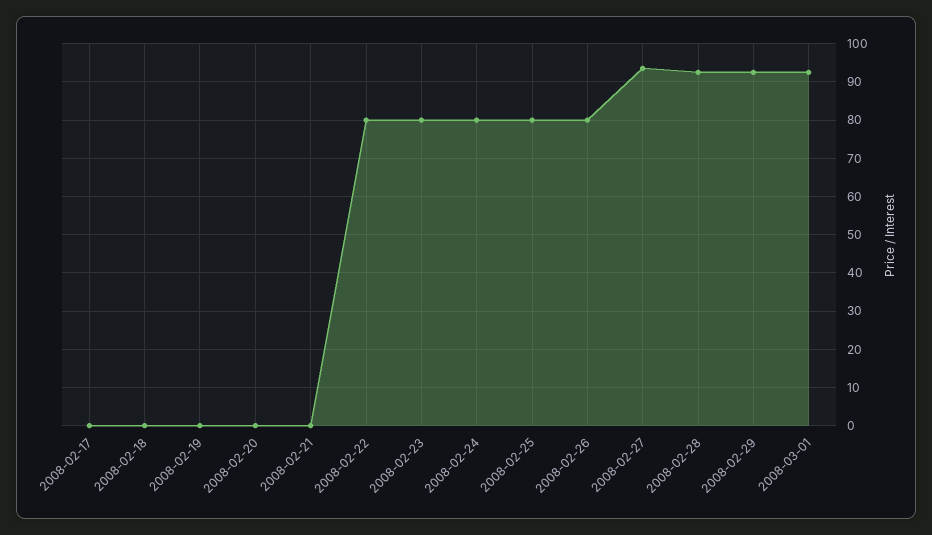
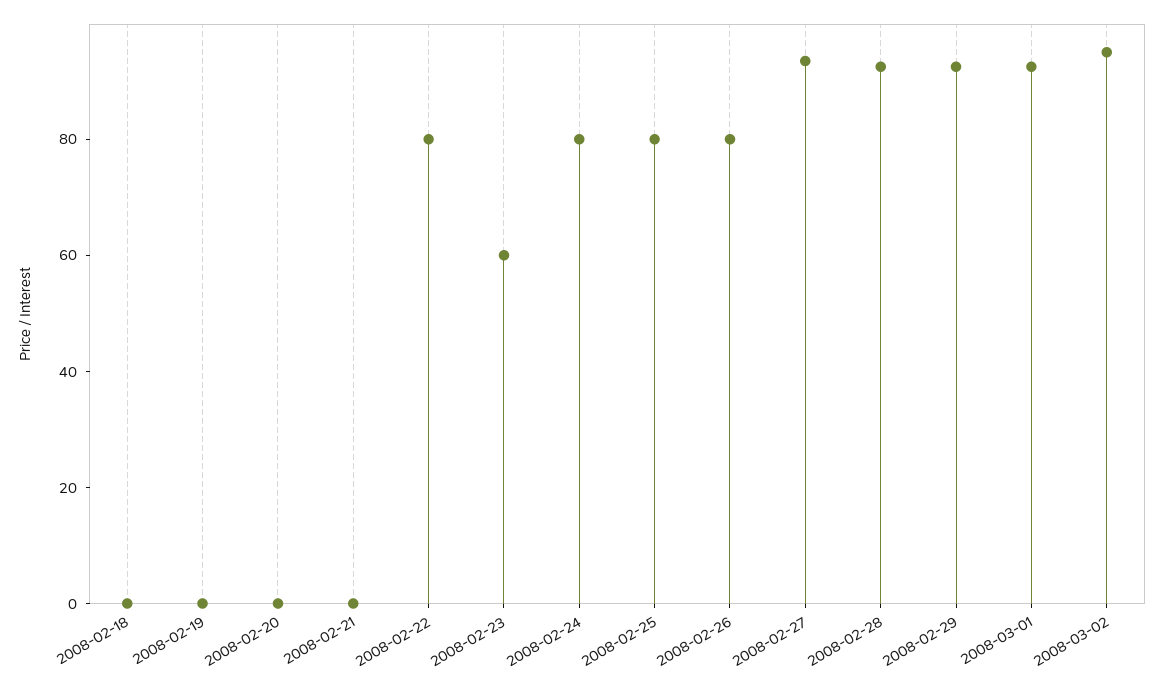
2008-02-17: 0 -> none
2008-02-23: 80 -> 60
2008-03-02: none -> 95

